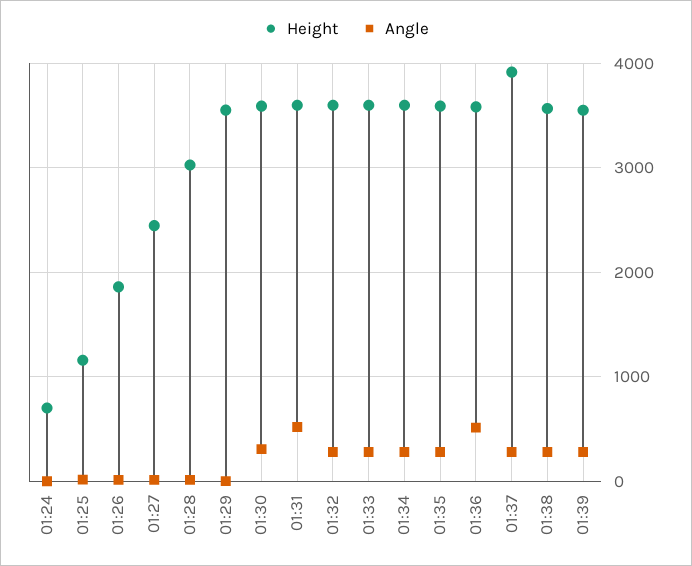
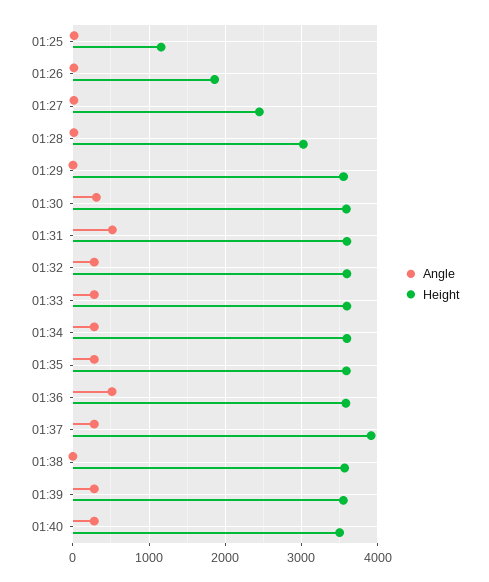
Height, 01:24: 700 -> none
Angle, 01:24: 0 -> none
Angle, 01:38: 300 -> 0
Angle, 01:40: none -> 300
Height, 01:40: none -> 3500

